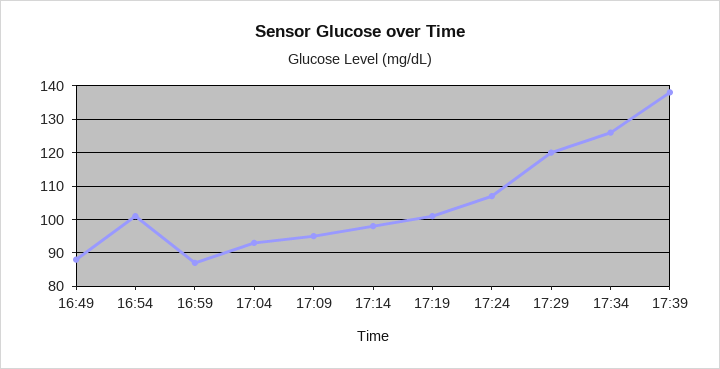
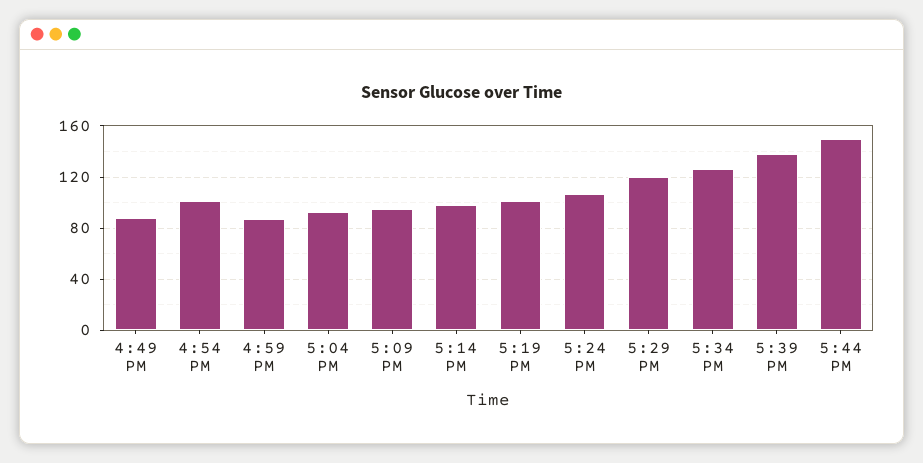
5:44 PM: none -> 150

